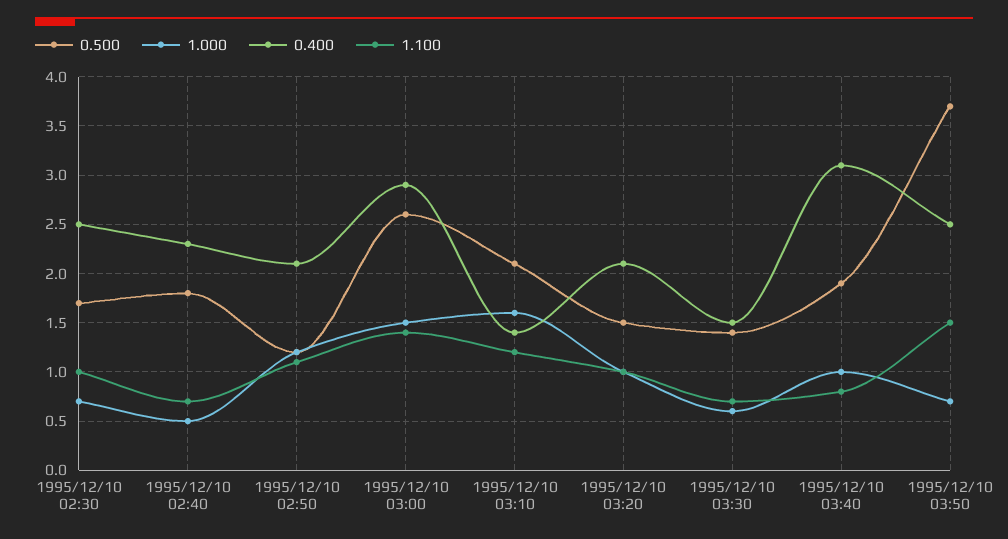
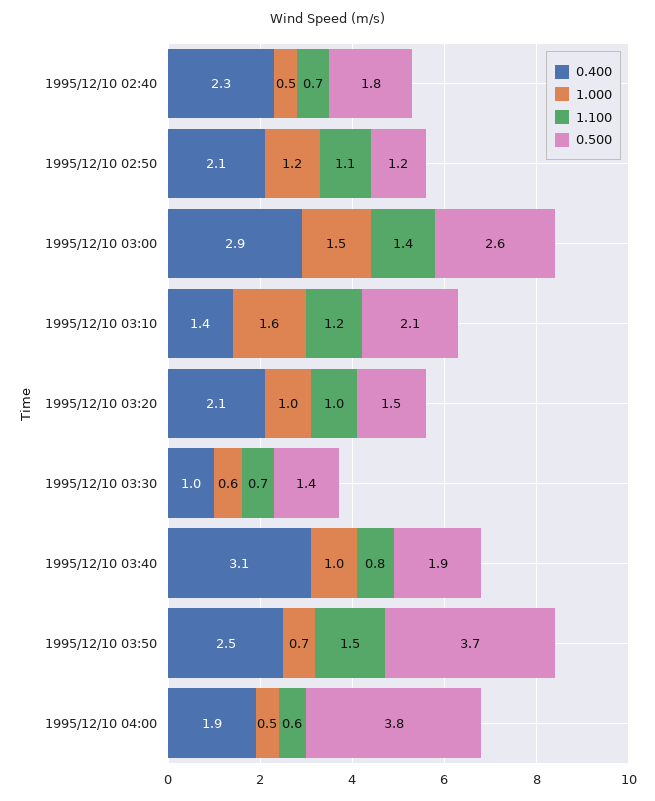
0.500, 1995/12/10 02:30: 1.7 -> none
1.000, 1995/12/10 02:30: 0.7 -> none
0.400, 1995/12/10 02:30: 2.5 -> none
1.100, 1995/12/10 02:30: 1 -> none
0.400, 1995/12/10 03:30: 1.5 -> 1
0.400, 1995/12/10 04:00: none -> 1.9
1.000, 1995/12/10 04:00: none -> 0.5
1.100, 1995/12/10 04:00: none -> 0.6
0.500, 1995/12/10 04:00: none -> 3.8

